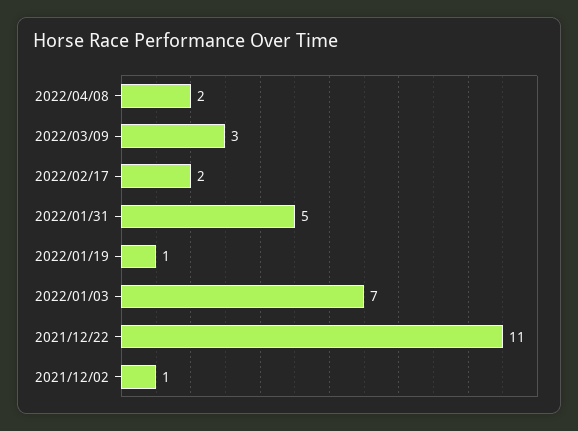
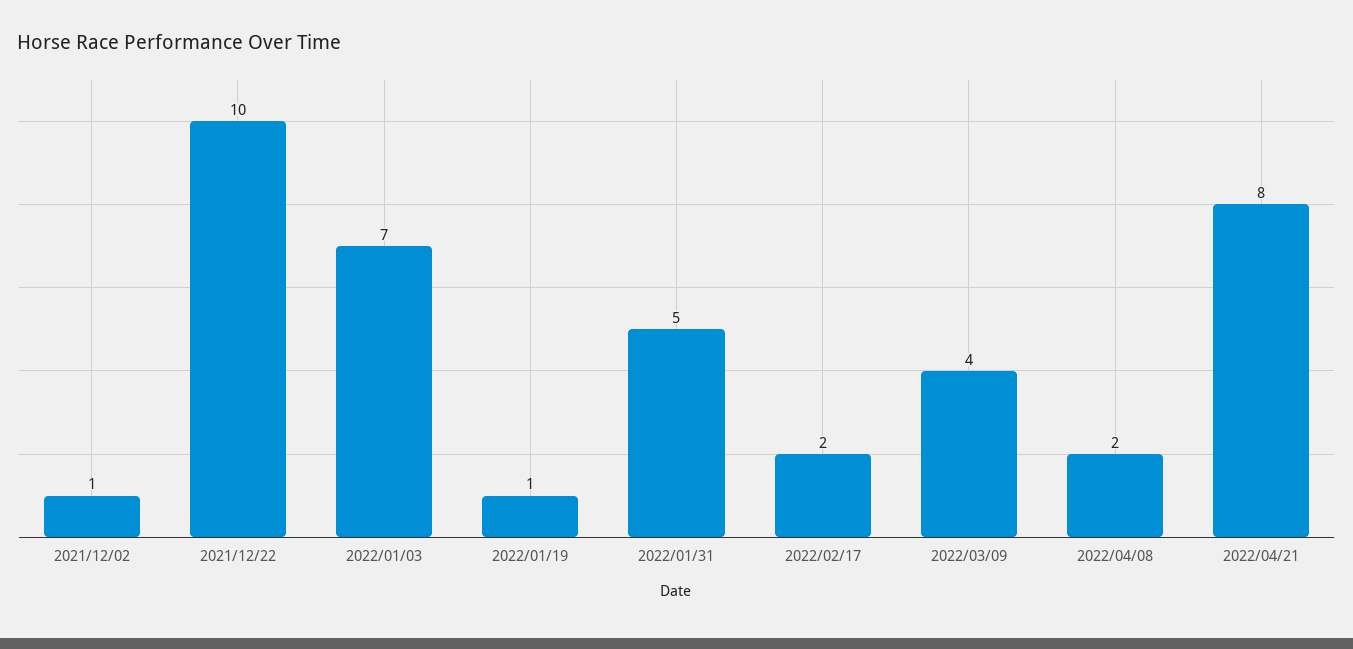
2022/03/09: 3 -> 4
2021/12/22: 11 -> 10
2022/04/21: none -> 8

